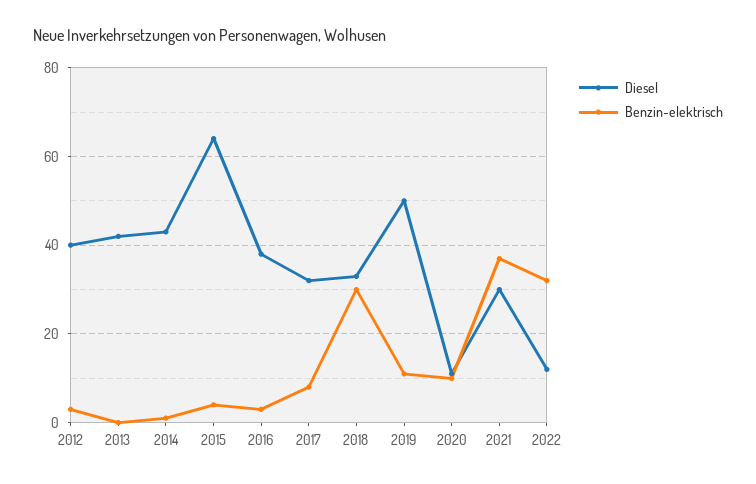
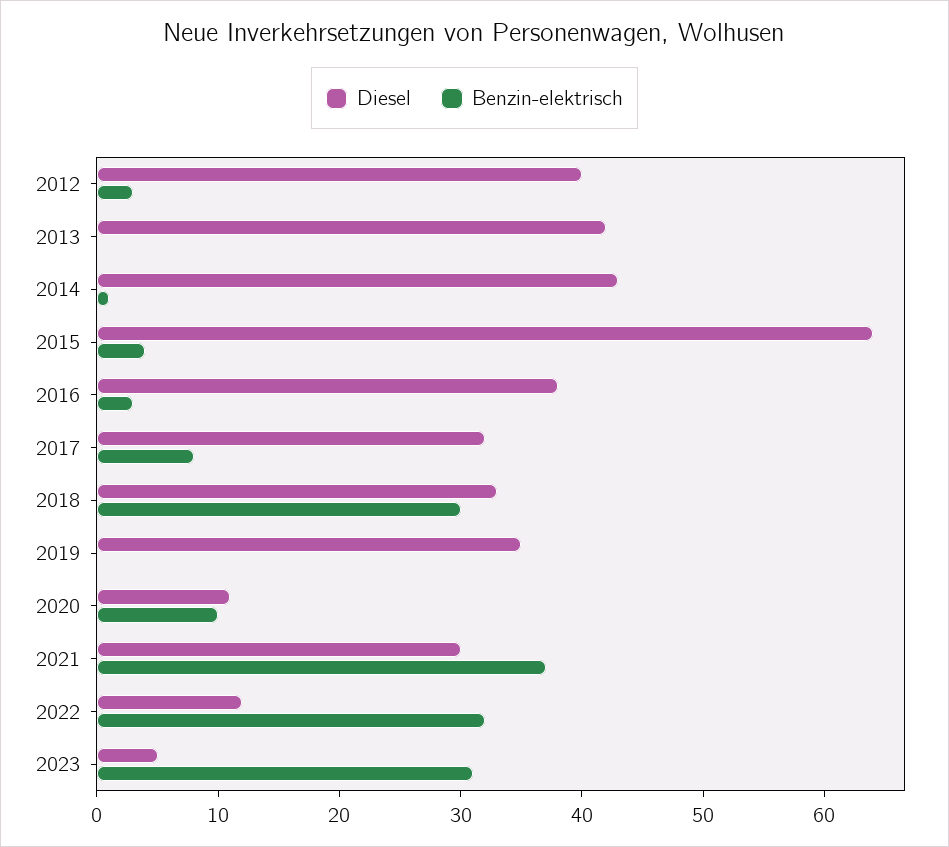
Diesel, 2019: 50 -> 35
Benzin-elektrisch, 2019: 10 -> 0
Diesel, 2023: none -> 5
Benzin-elektrisch, 2023: none -> 31

